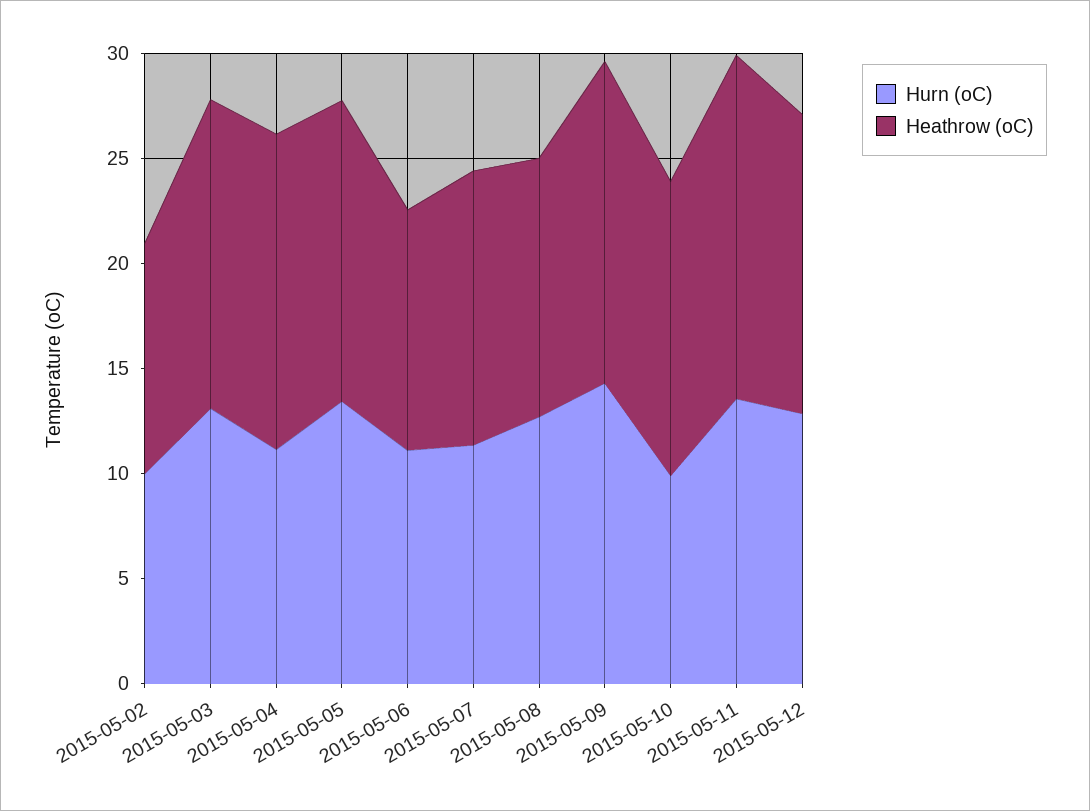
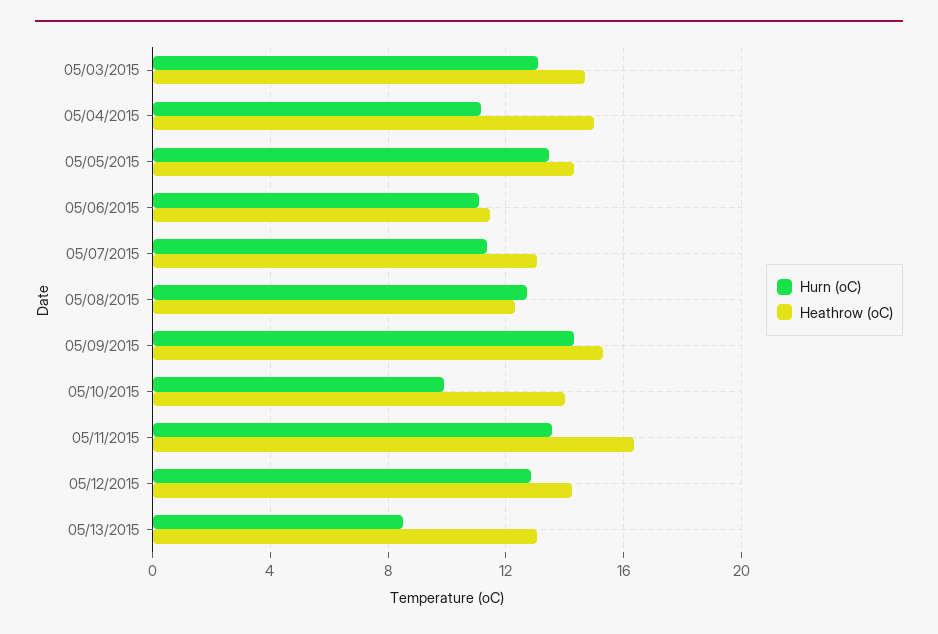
Hurn (oC), 2015-05-02: 10 -> none
Heathrow (oC), 2015-05-02: 11 -> none
Hurn (oC), 05/13/2015: none -> 8.5
Heathrow (oC), 05/13/2015: none -> 13

